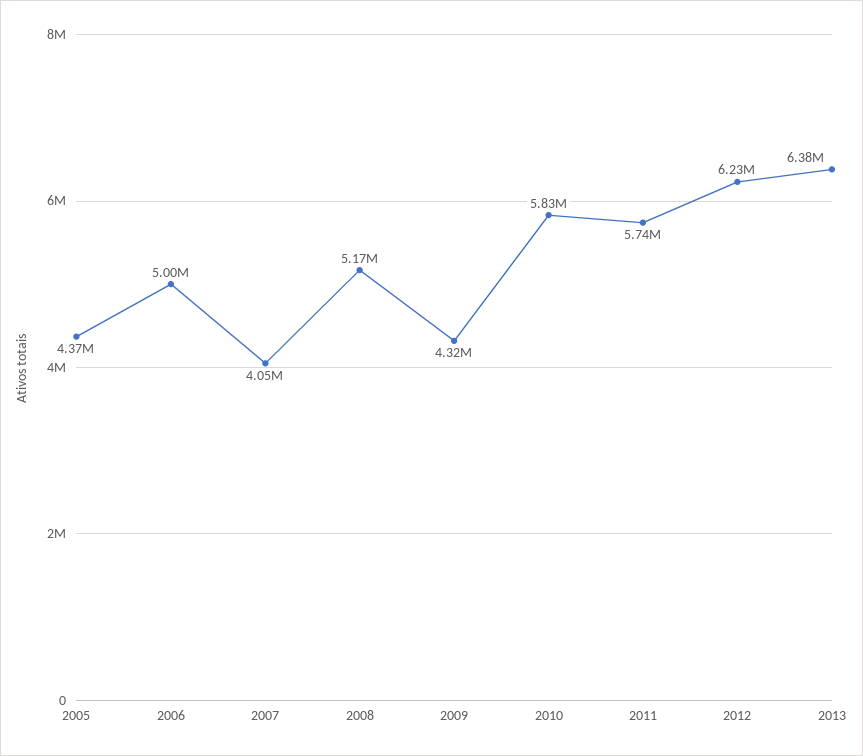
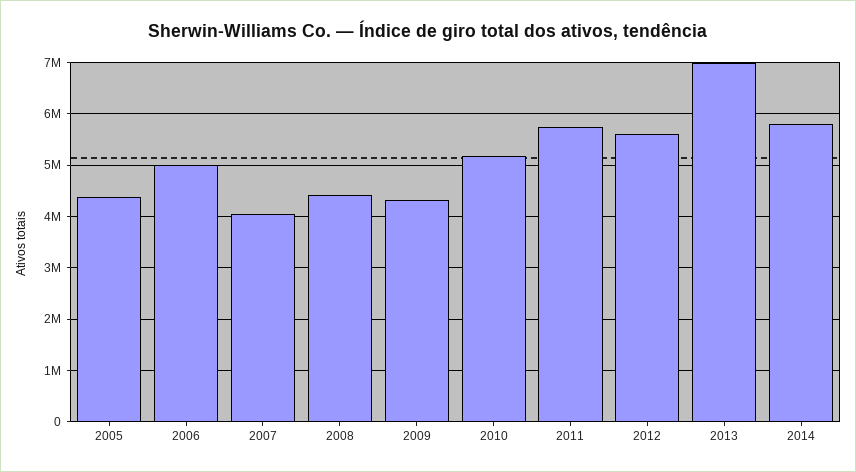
2008: 5170000 -> 4400000
2010: 5830000 -> 5200000
2012: 6230000 -> 5600000
2013: 6380000 -> 7000000
2014: none -> 5800000

